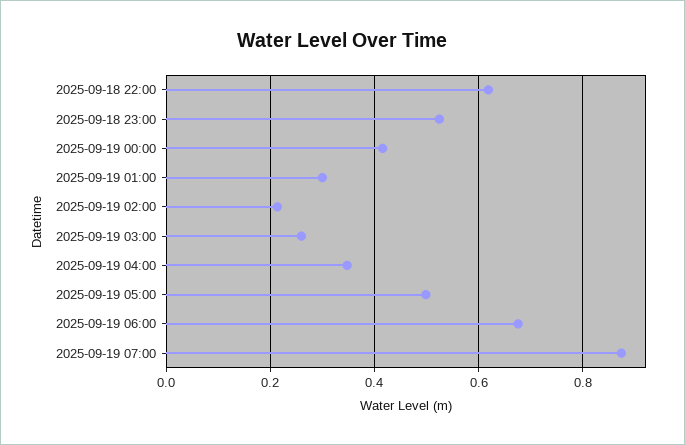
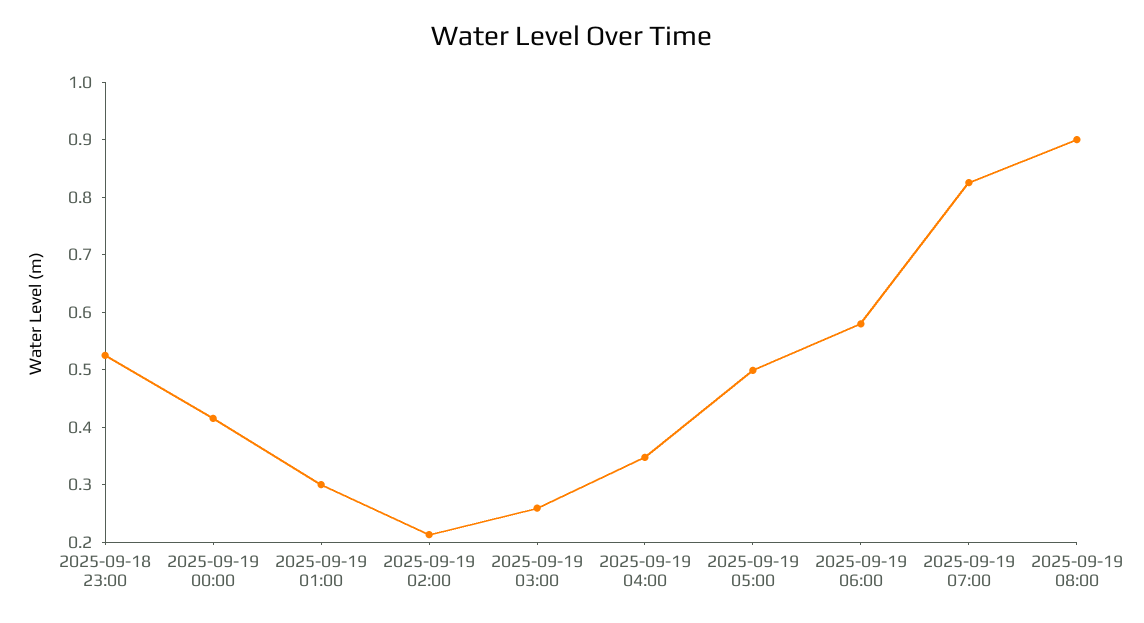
2025-09-18 22:00: 0.62 -> none
2025-09-19 06:00: 0.68 -> 0.58
2025-09-19 07:00: 0.88 -> 0.82
2025-09-19 08:00: none -> 0.9

